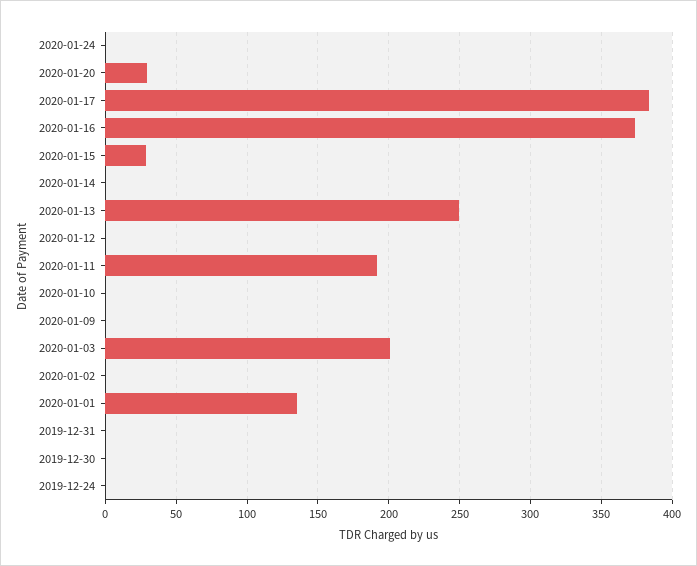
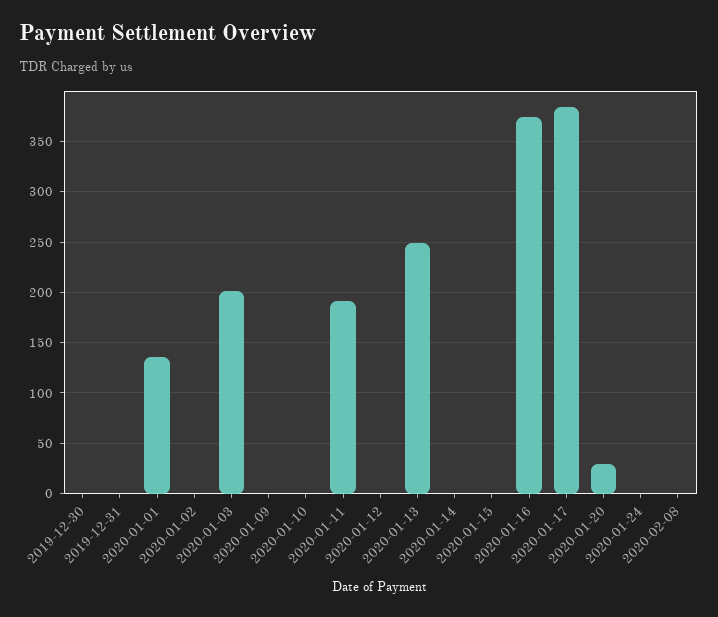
2020-01-15: 30 -> 0
2019-12-24: 0 -> none
2020-02-08: none -> 0

